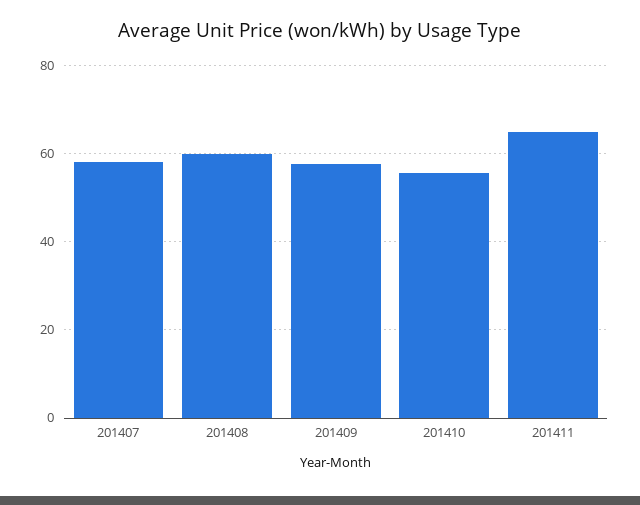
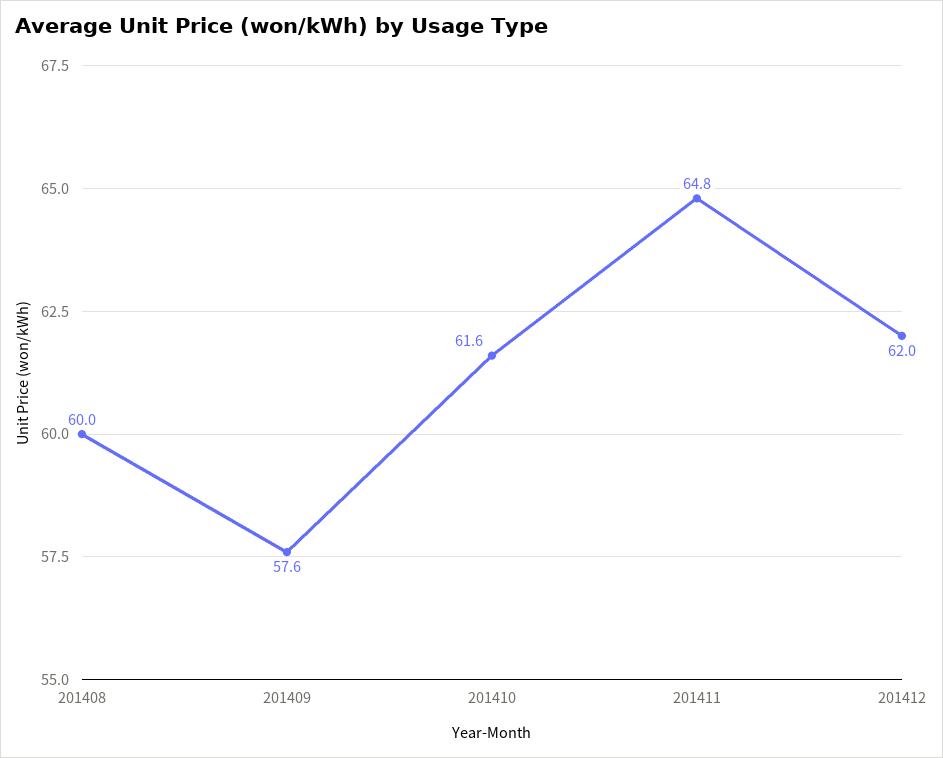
201407: 58 -> none
201410: 56 -> 61.6
201412: none -> 62

